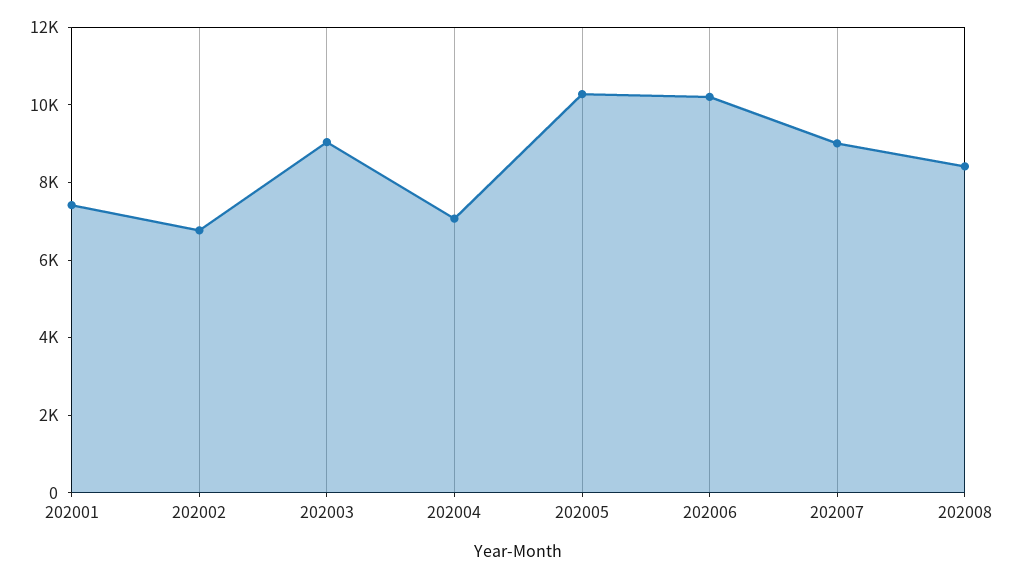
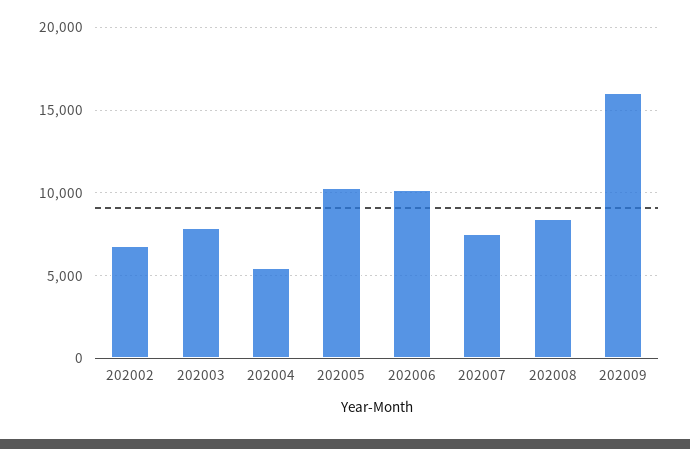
202001: 7500 -> none
202003: 9000 -> 8000
202004: 7000 -> 5500
202007: 9000 -> 7500
202009: none -> 16000

